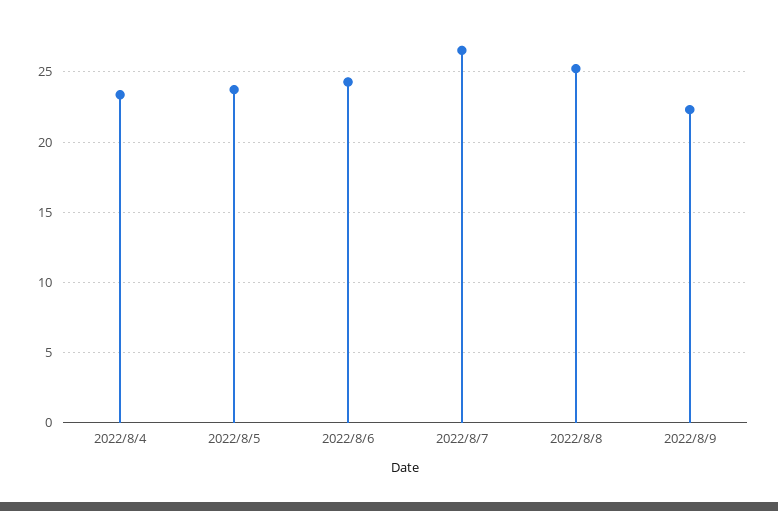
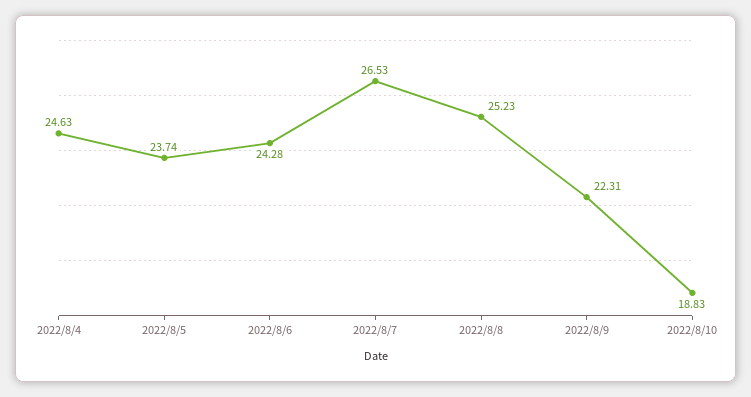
2022/8/4: 23.5 -> 24.63
2022/8/10: none -> 18.83

